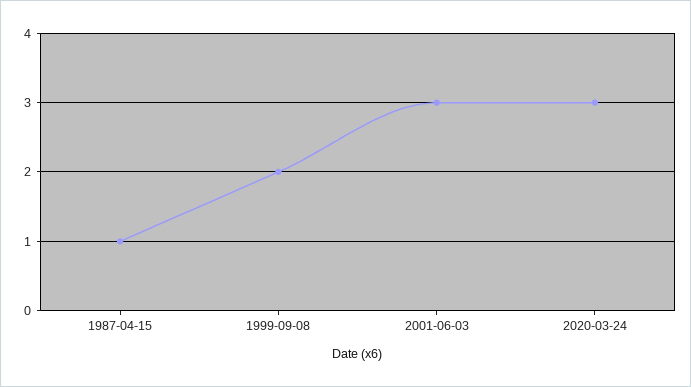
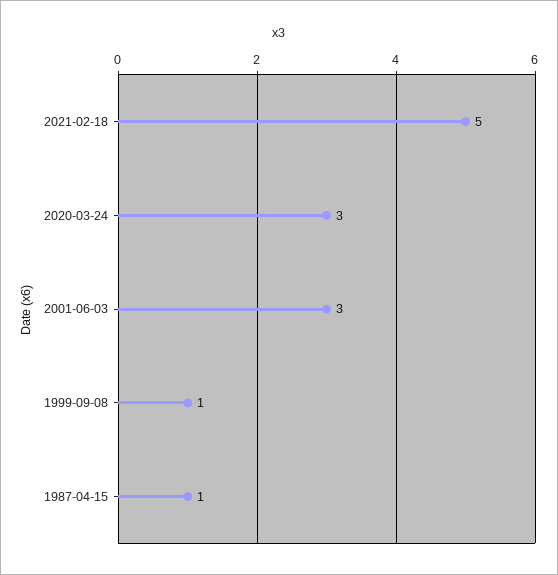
1999-09-08: 2 -> 1
2021-02-18: none -> 5

